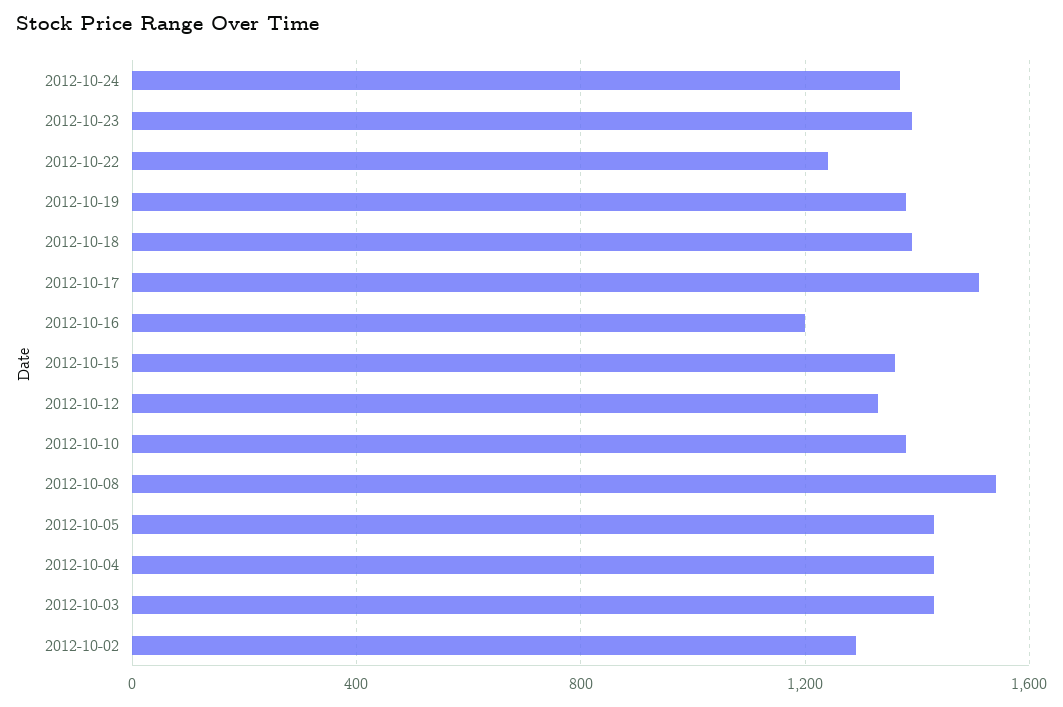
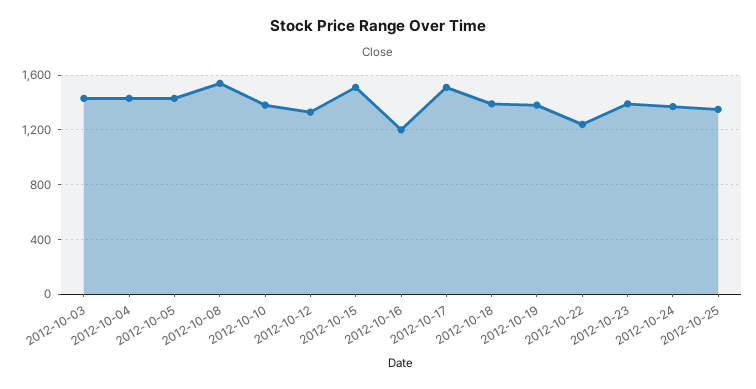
2012-10-15: 1350 -> 1500
2012-10-02: 1300 -> none
2012-10-25: none -> 1350

